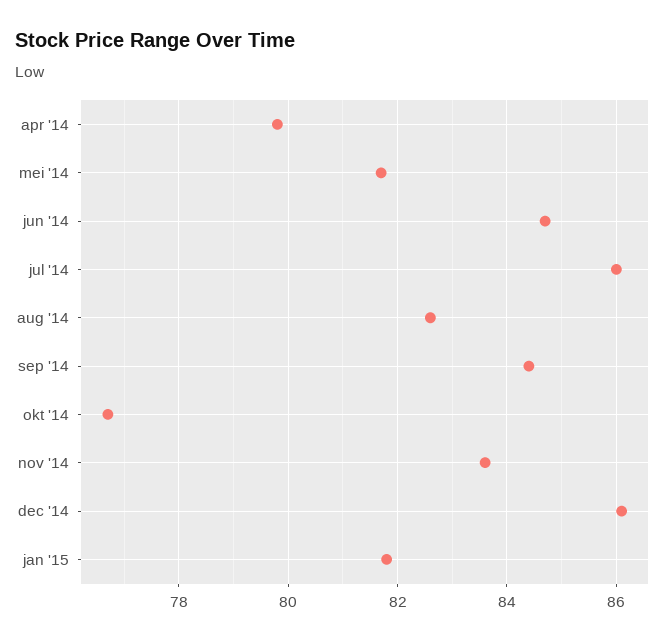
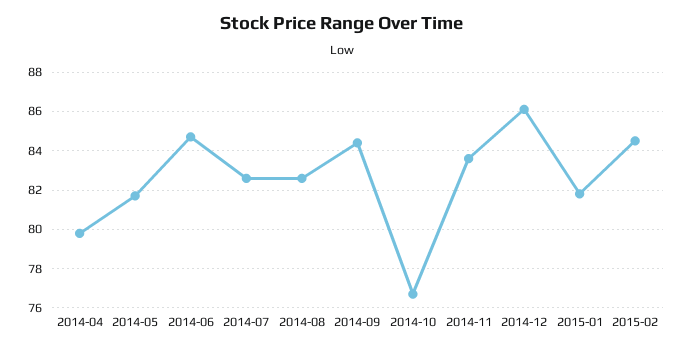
jul '14: 86 -> 82.5
2015-02: none -> 84.5

